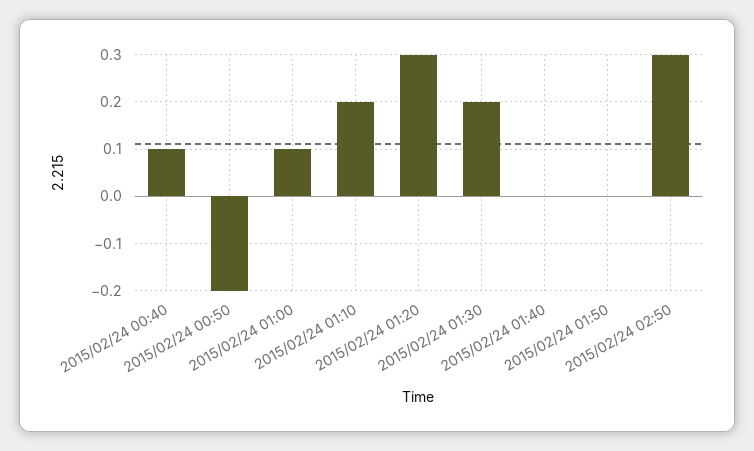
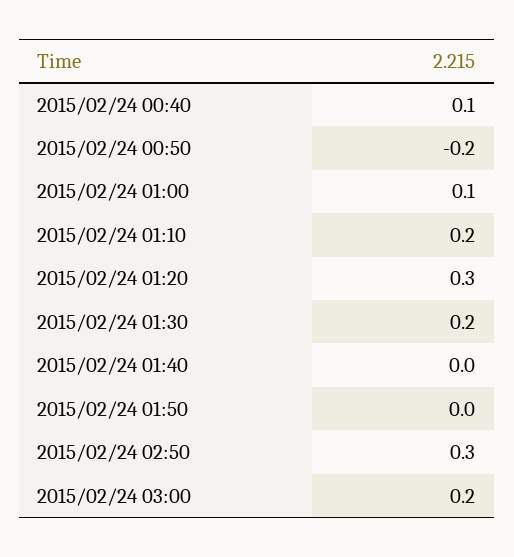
2015/02/24 03:00: none -> 0.2

